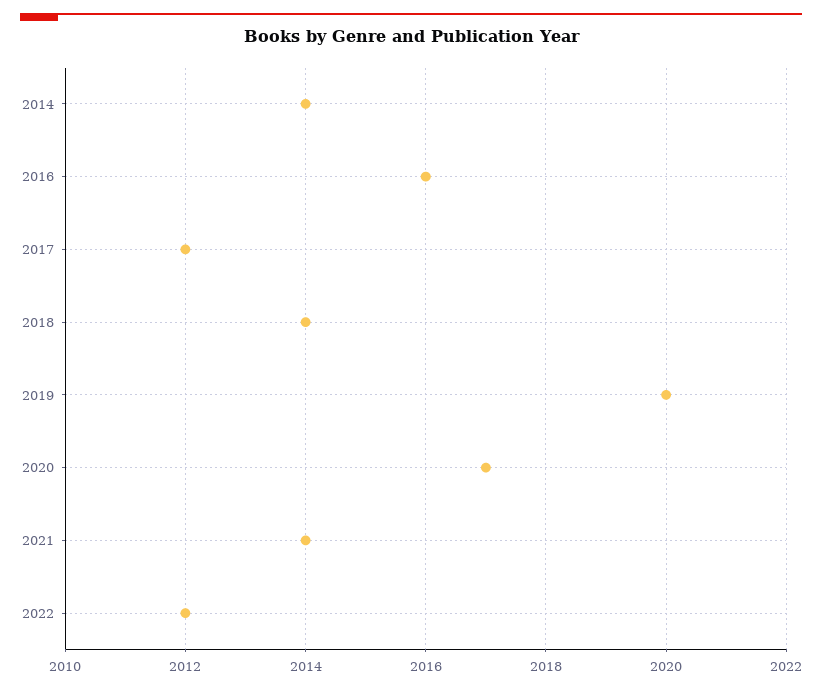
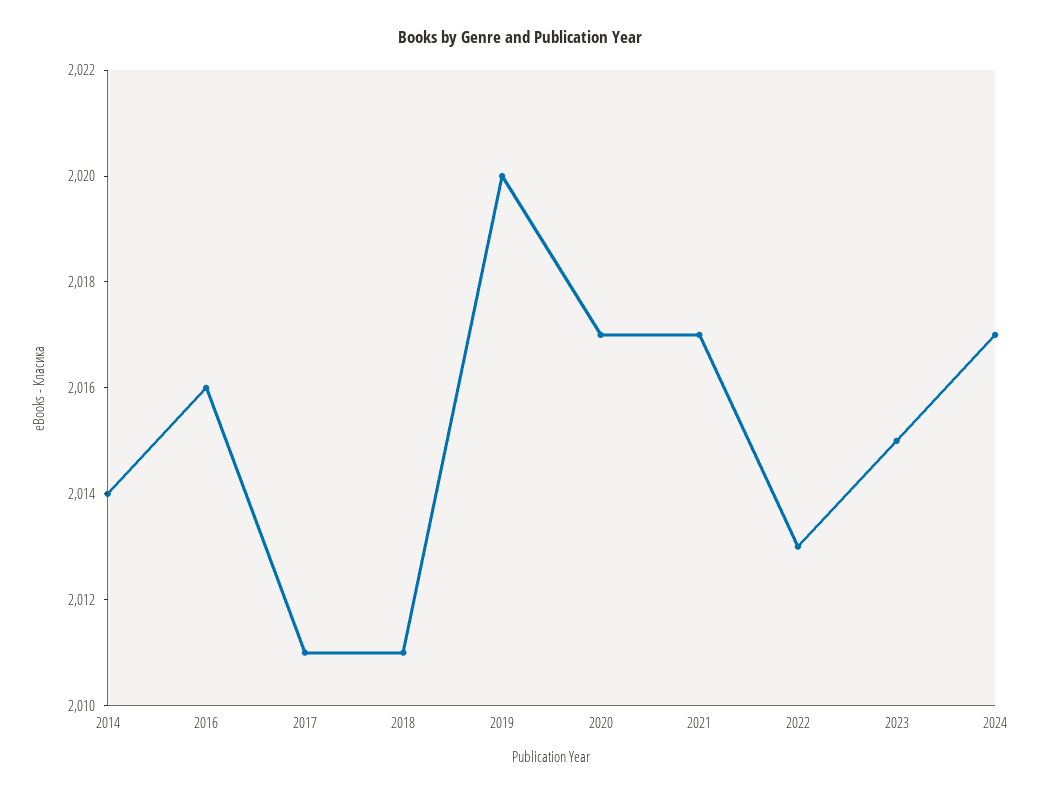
2017: 2012 -> 2011
2018: 2014 -> 2011
2021: 2014 -> 2017
2022: 2012 -> 2013
2023: none -> 2015
2024: none -> 2017

